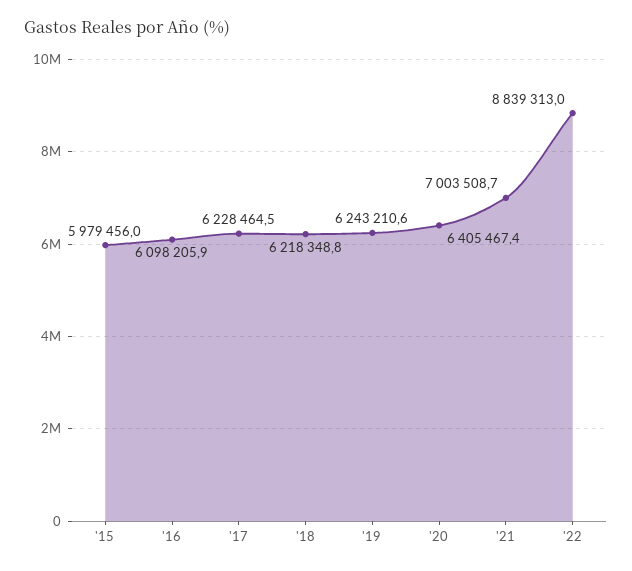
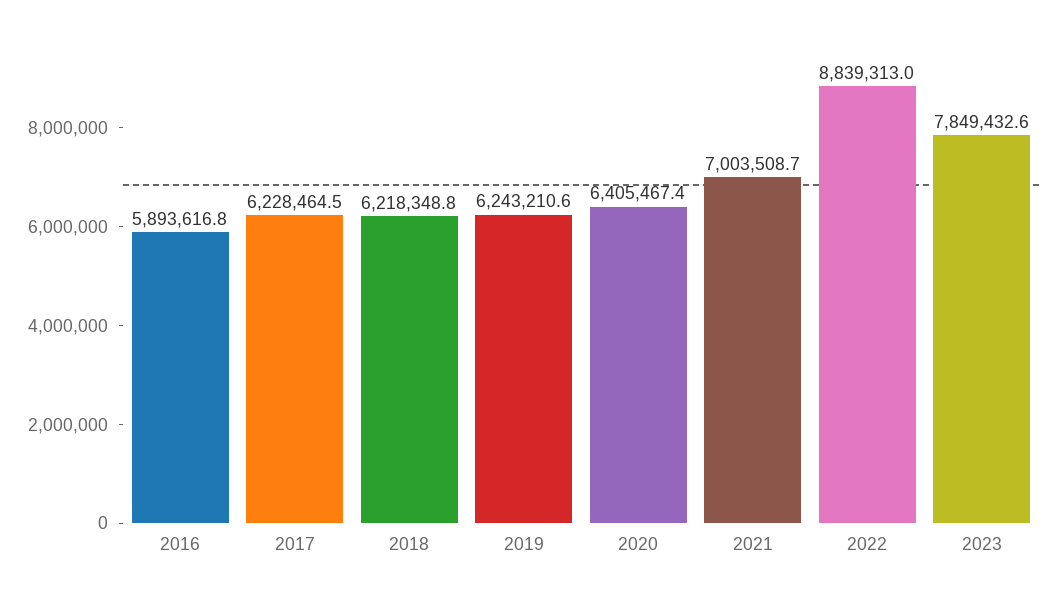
'15: 5979456 -> none
'16: 6098205.9 -> 5893616.8
2023: none -> 7849432.6

